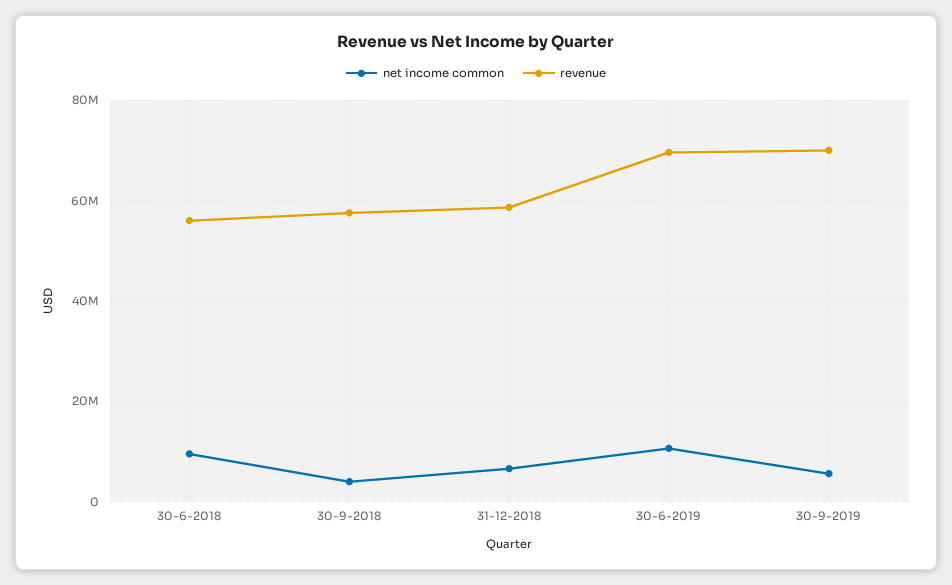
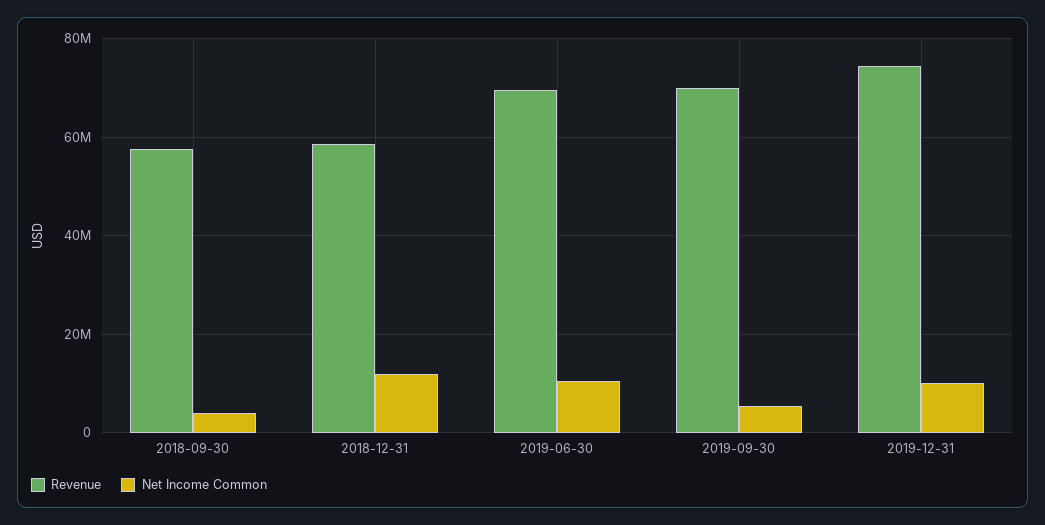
net income common, 30-6-2018: 10000000 -> none
revenue, 30-6-2018: 56000000 -> none
net income common, 31-12-2018: 6000000 -> 12000000
revenue, 2019-12-31: none -> 74000000
net income common, 2019-12-31: none -> 10000000

